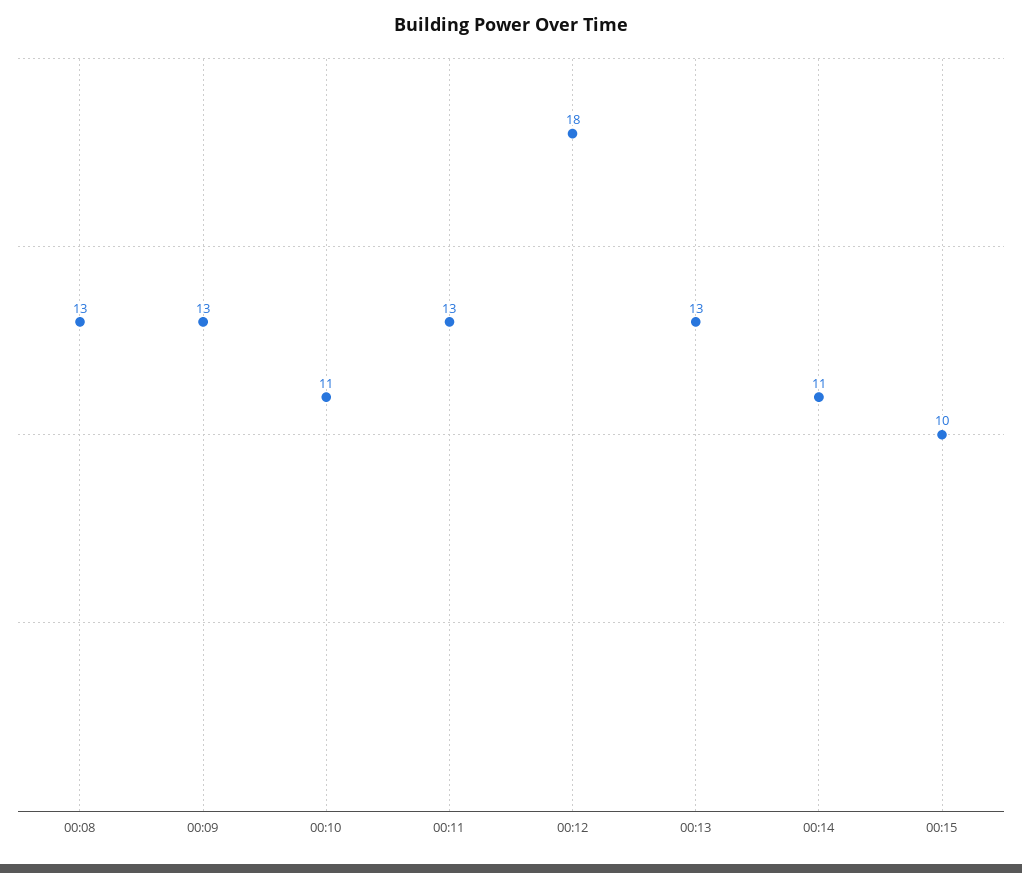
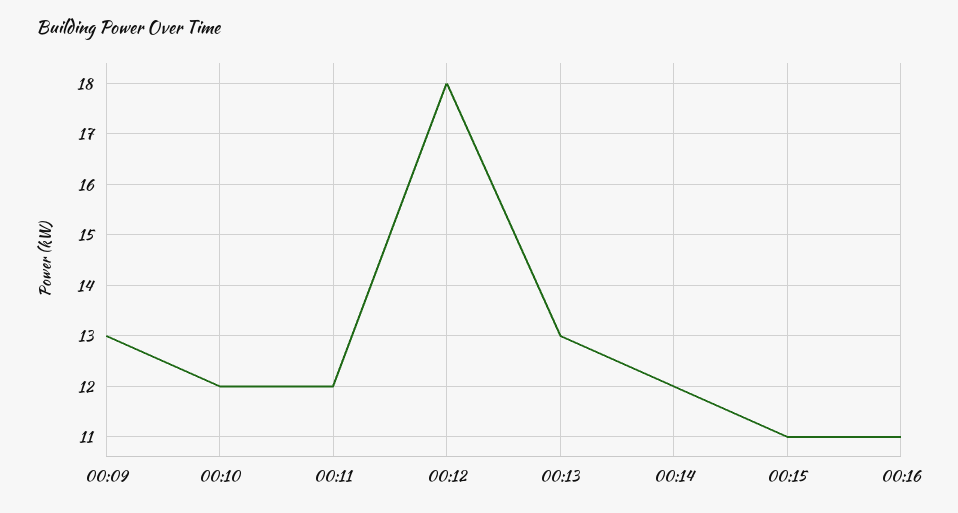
00:08: 13 -> none
00:10: 11 -> 12
00:11: 13 -> 12
00:14: 11 -> 12
00:15: 10 -> 11
00:16: none -> 11

